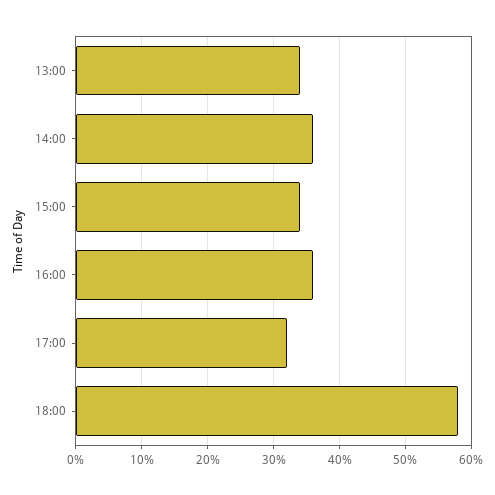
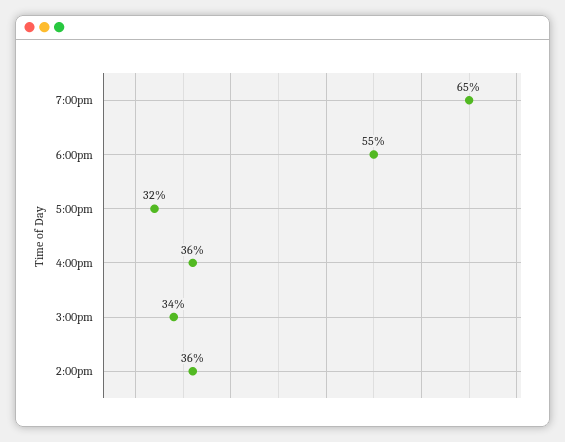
13:00: 34 -> none
18:00: 58 -> 55
7:00pm: none -> 65

